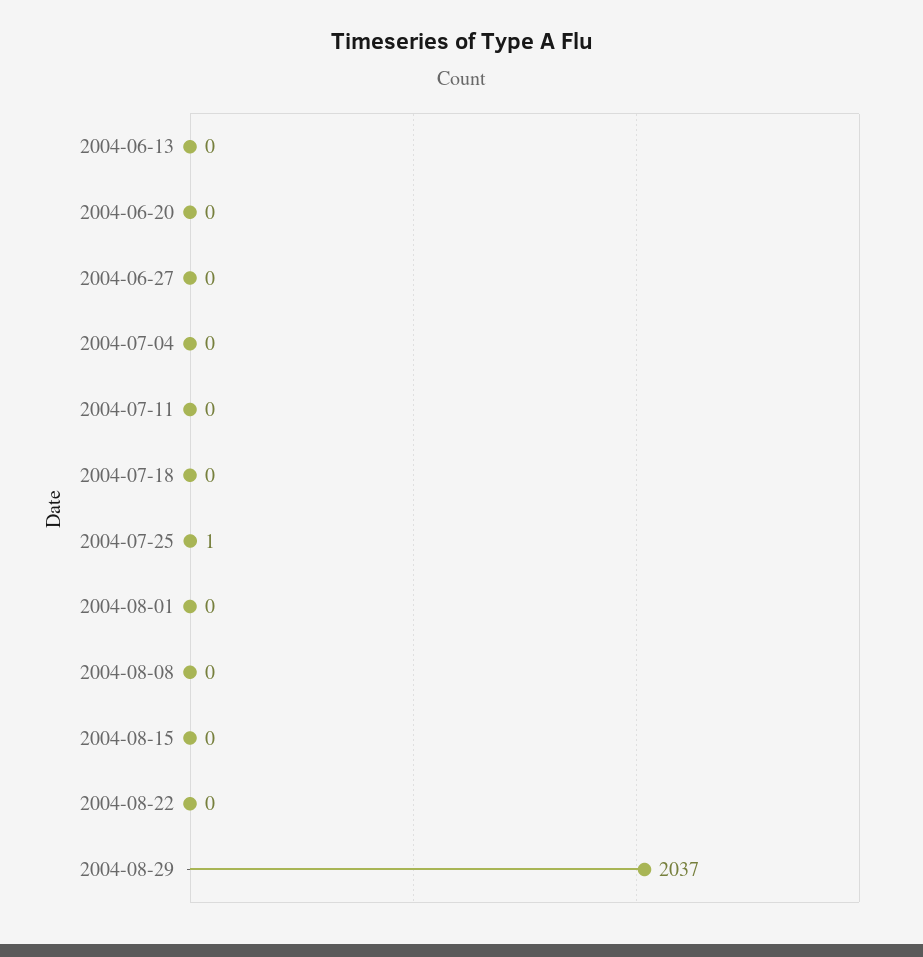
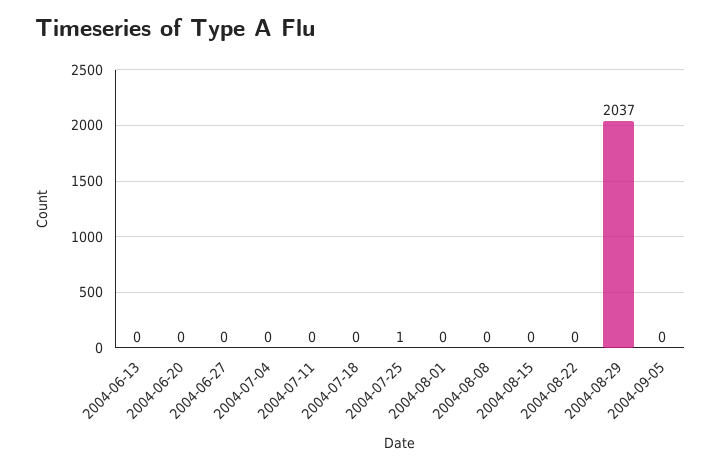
2004-09-05: none -> 0

